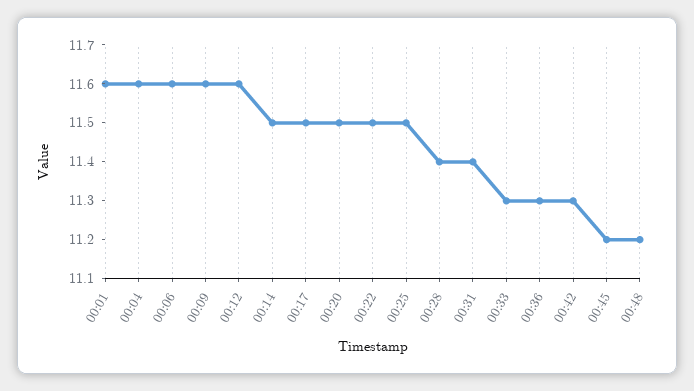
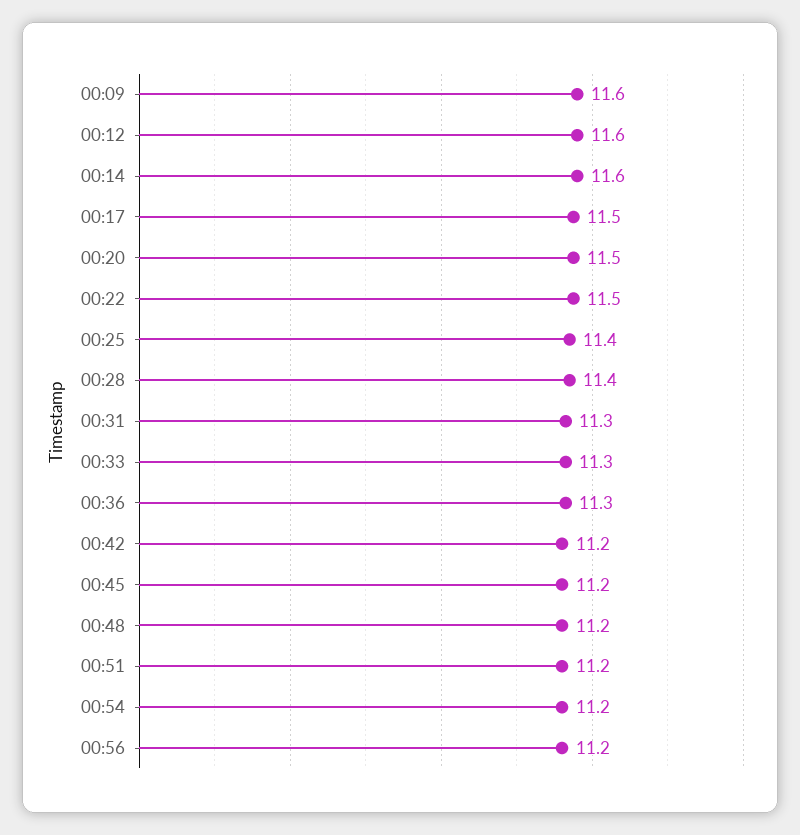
00:01: 11.6 -> none
00:04: 11.6 -> none
00:06: 11.6 -> none
00:14: 11.5 -> 11.6
00:25: 11.5 -> 11.4
00:31: 11.4 -> 11.3
00:42: 11.3 -> 11.2
00:51: none -> 11.2
00:54: none -> 11.2
00:56: none -> 11.2

